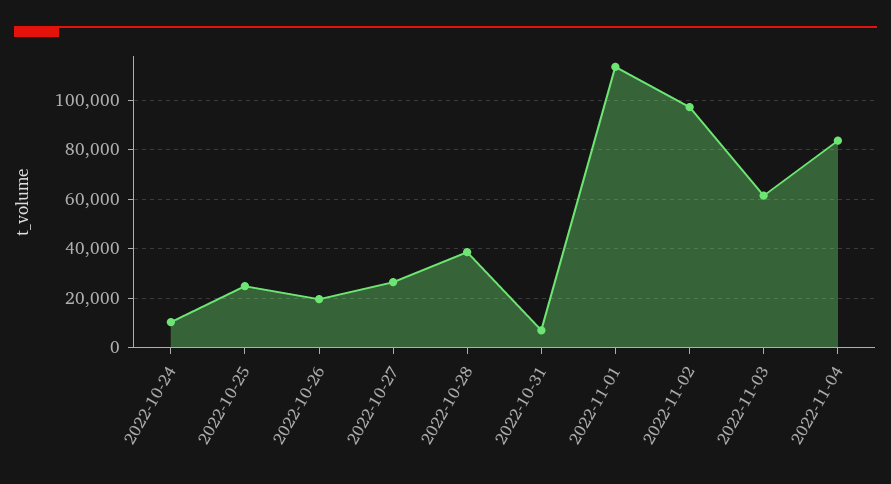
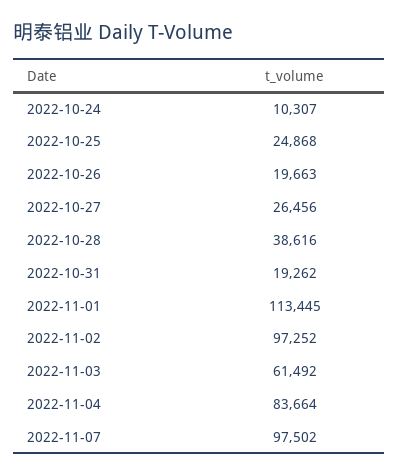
2022-10-31: 7500 -> 19262
2022-11-07: none -> 97502

